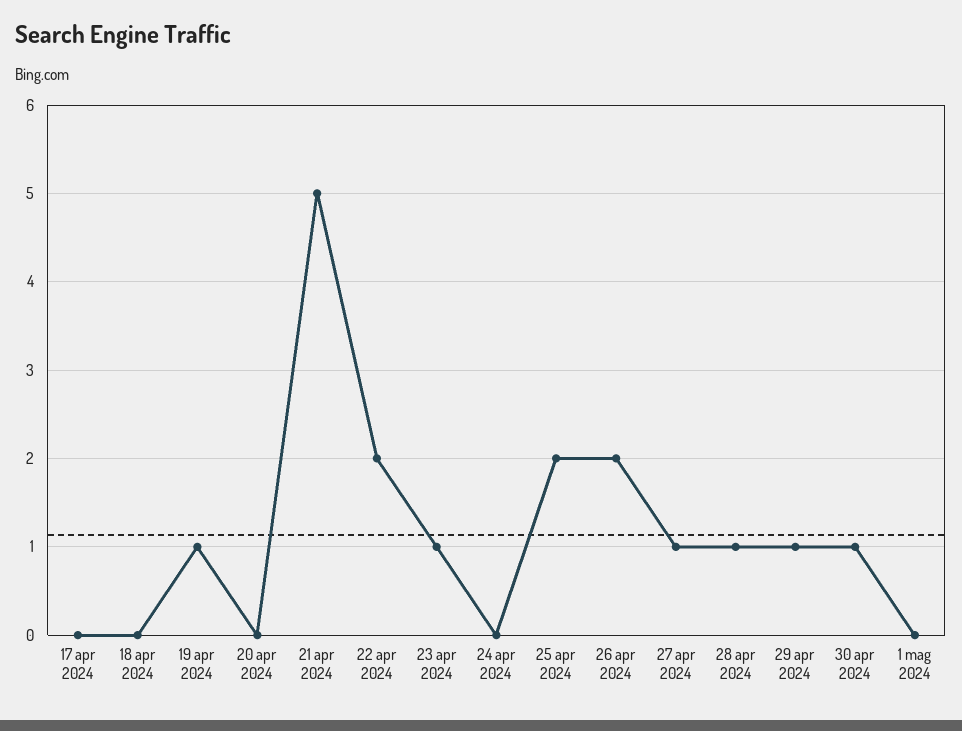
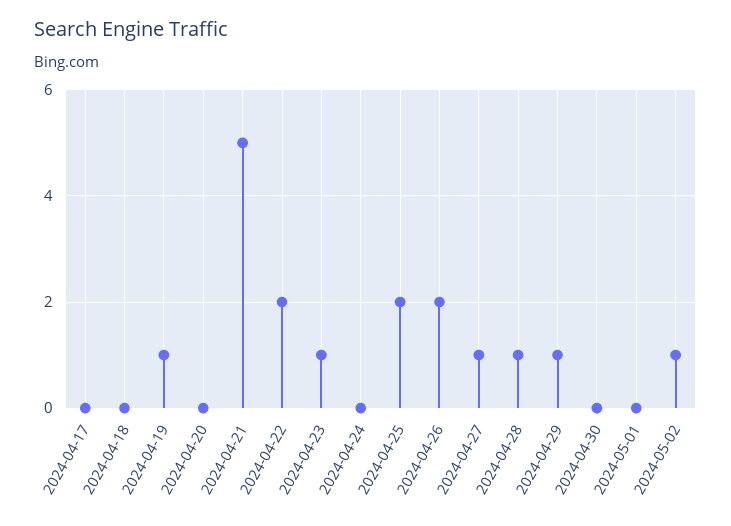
30 apr 2024: 1 -> 0
2024-05-02: none -> 1

